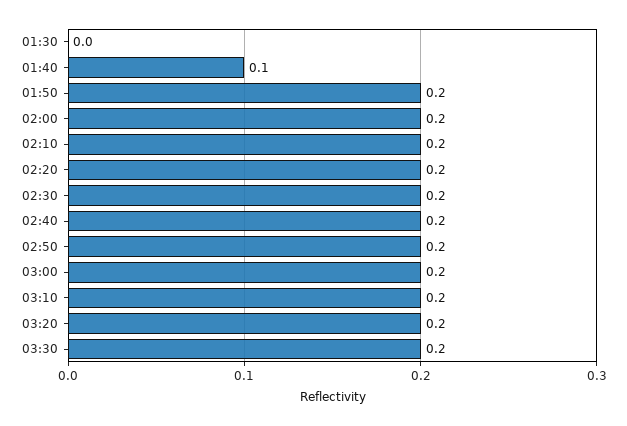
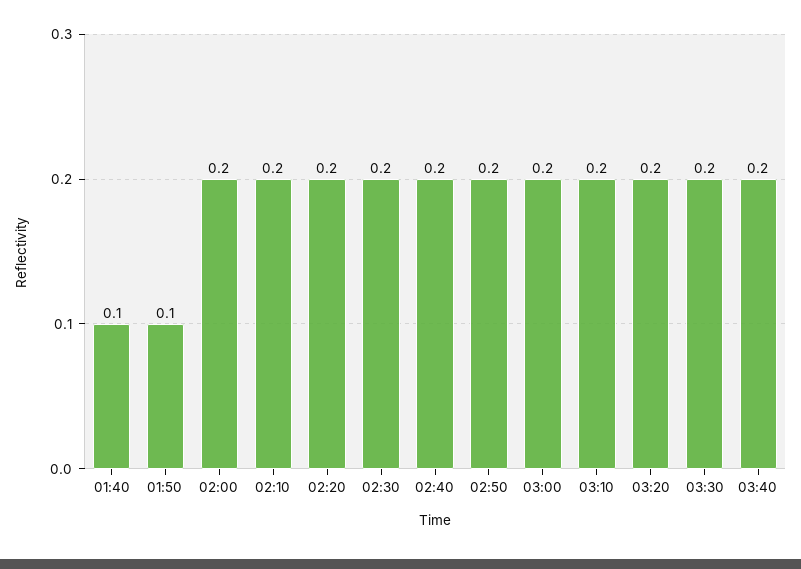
01:30: 0 -> none
01:50: 0.2 -> 0.1
03:40: none -> 0.2

